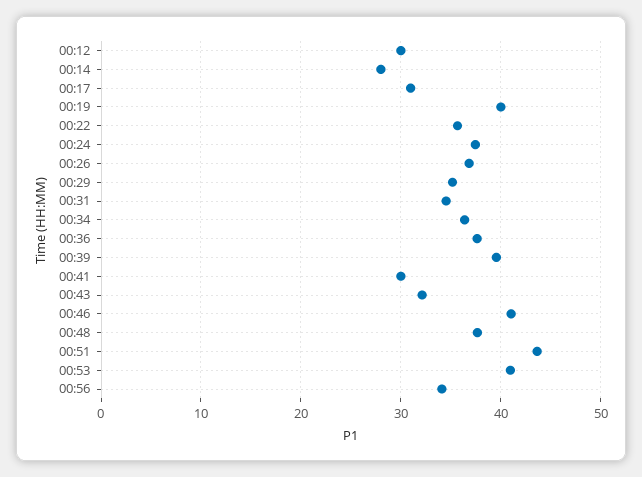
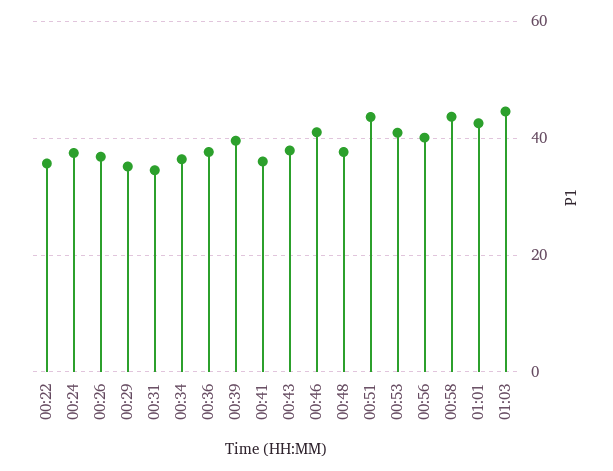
00:12: 30 -> none
00:14: 28 -> none
00:17: 31 -> none
00:19: 40 -> none
00:41: 30 -> 36
00:43: 32 -> 38
00:56: 34 -> 40
00:58: none -> 44
01:01: none -> 42
01:03: none -> 44

